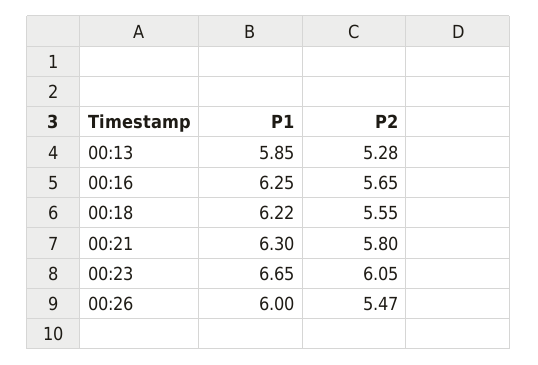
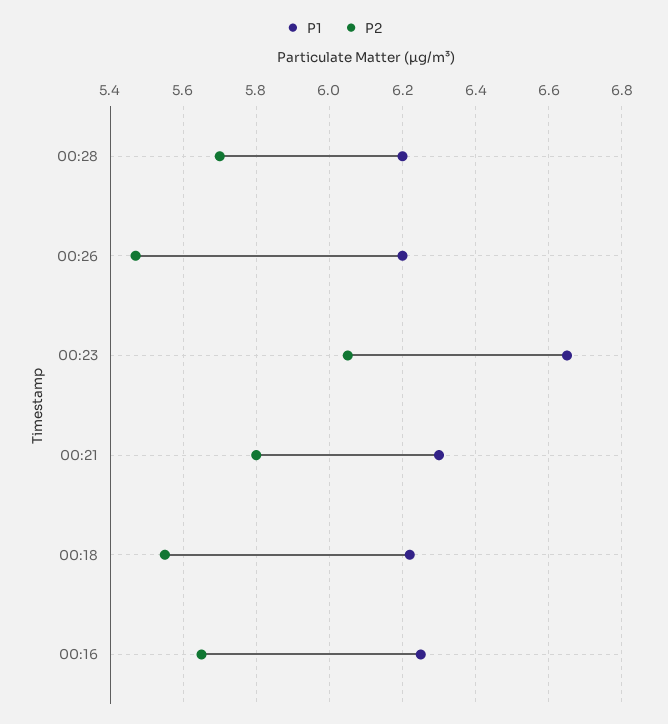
P1, 00:13: 5.85 -> none
P2, 00:13: 5.28 -> none
P1, 00:26: 6 -> 6.2
P1, 00:28: none -> 6.2
P2, 00:28: none -> 5.7

